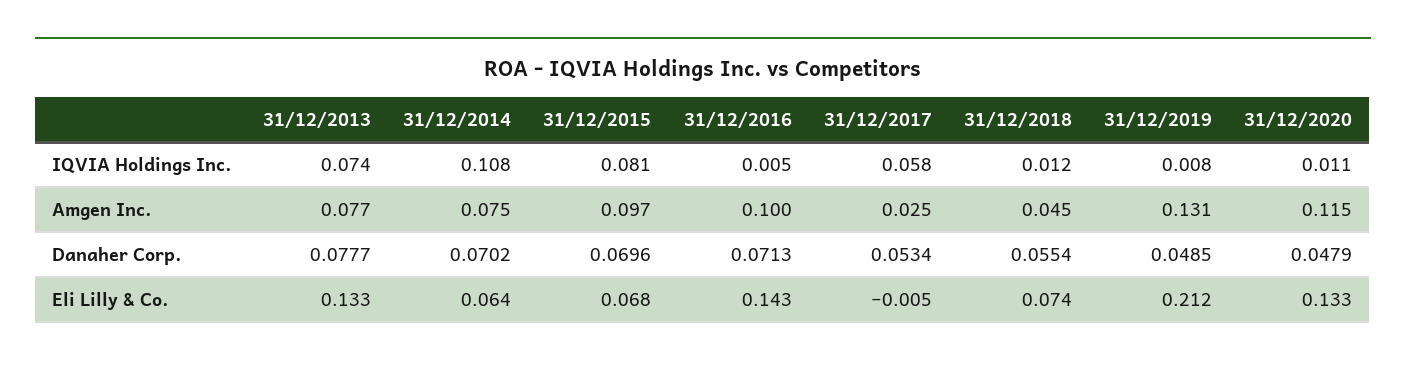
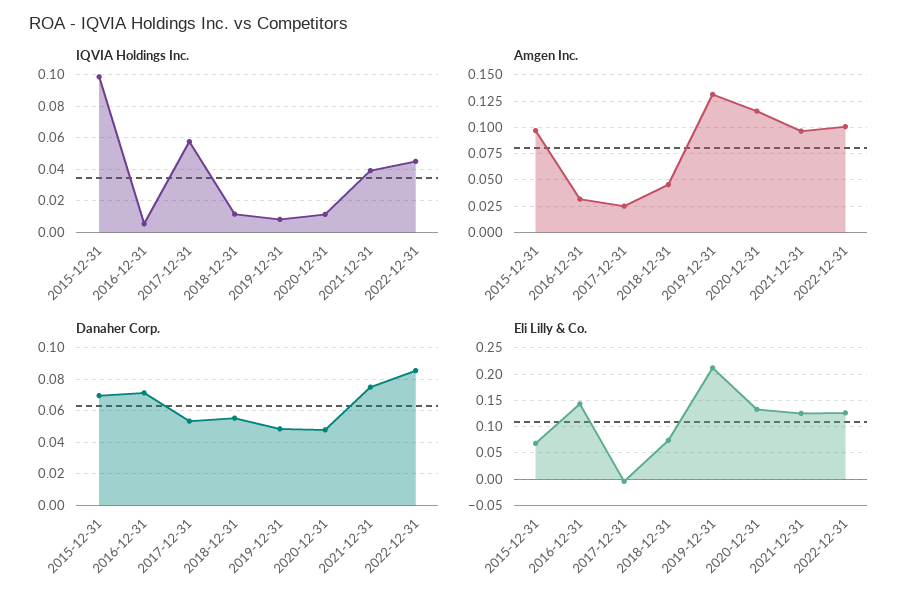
IQVIA Holdings Inc., 31/12/2013: 0.074 -> none
IQVIA Holdings Inc., 31/12/2014: 0.108 -> none
IQVIA Holdings Inc., 31/12/2015: 0.081 -> 0.1
Amgen Inc., 31/12/2013: 0.077 -> none
Amgen Inc., 31/12/2014: 0.075 -> none
Amgen Inc., 31/12/2016: 0.1 -> 0.025
Danaher Corp., 31/12/2013: 0.0777 -> none
Danaher Corp., 31/12/2014: 0.0702 -> none
Eli Lilly & Co., 31/12/2013: 0.133 -> none
Eli Lilly & Co., 31/12/2014: 0.064 -> none
IQVIA Holdings Inc., 2021-12-31: none -> 0.04
IQVIA Holdings Inc., 2022-12-31: none -> 0.045
Amgen Inc., 2021-12-31: none -> 0.1
Amgen Inc., 2022-12-31: none -> 0.1
Danaher Corp., 2021-12-31: none -> 0.075
Danaher Corp., 2022-12-31: none -> 0.085
Eli Lilly & Co., 2021-12-31: none -> 0.125
Eli Lilly & Co., 2022-12-31: none -> 0.125

